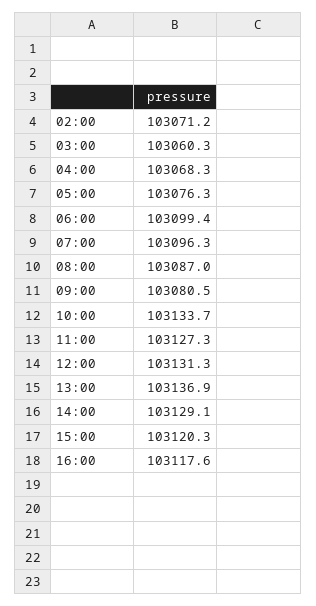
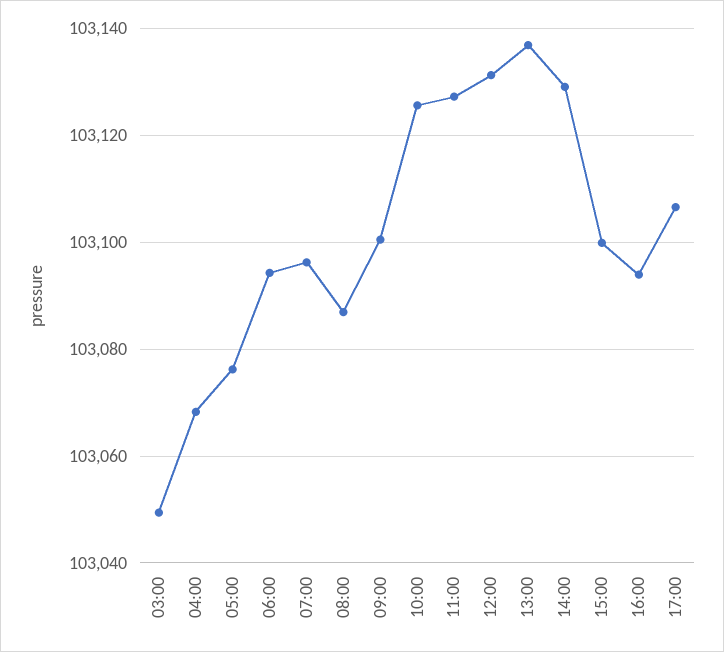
02:00: 103071.2 -> none
03:00: 103060.3 -> 103050
06:00: 103099.4 -> 103094
09:00: 103080.5 -> 103100
10:00: 103133.7 -> 103126
15:00: 103120.3 -> 103100
16:00: 103117.6 -> 103094
17:00: none -> 103106

